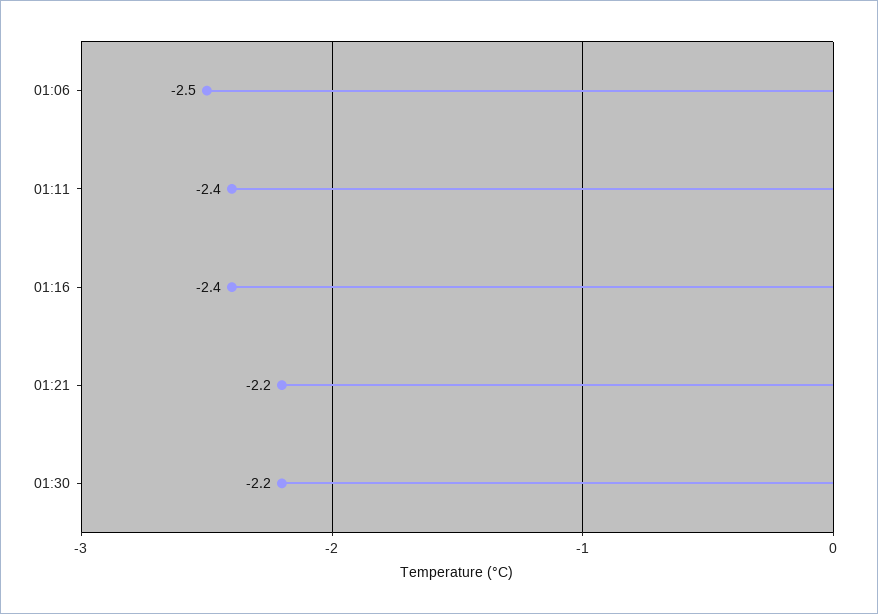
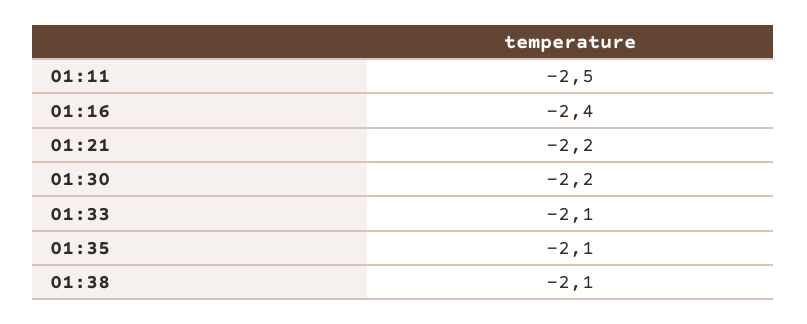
01:06: -2.5 -> none
01:11: -2.4 -> -2.5
01:33: none -> -2.1
01:35: none -> -2.1
01:38: none -> -2.1

